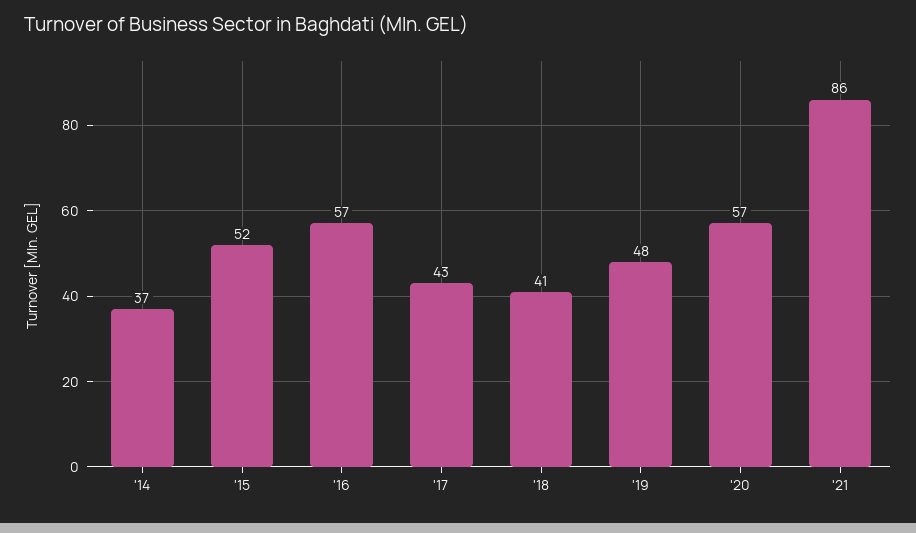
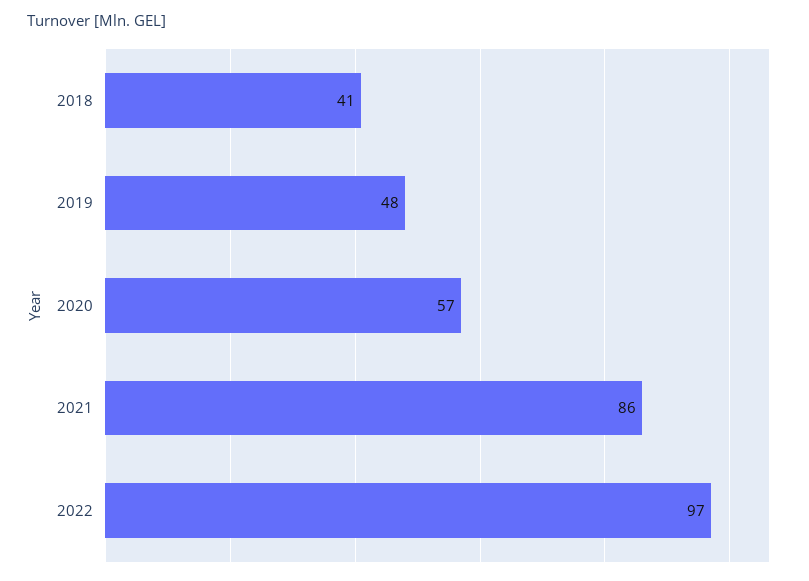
'14: 37 -> none
'15: 52 -> none
'16: 57 -> none
'17: 43 -> none
2022: none -> 97

